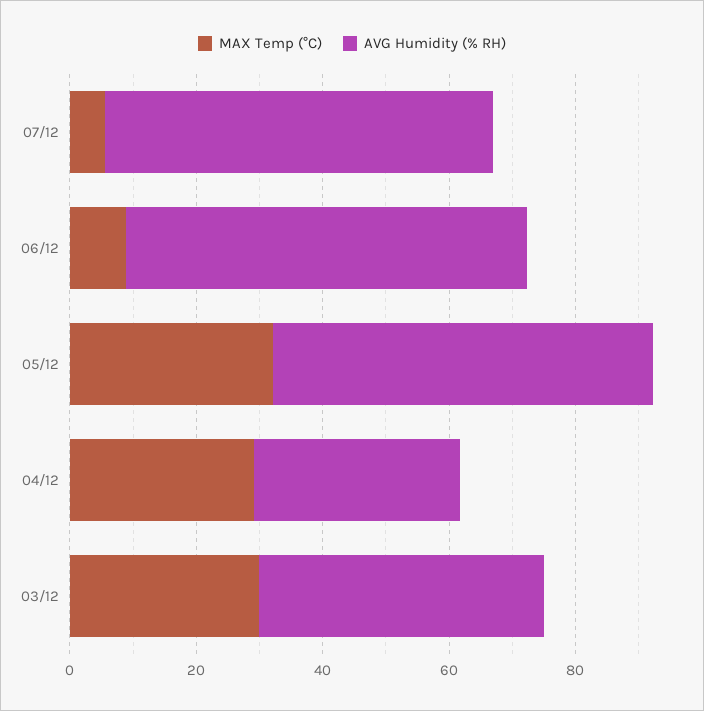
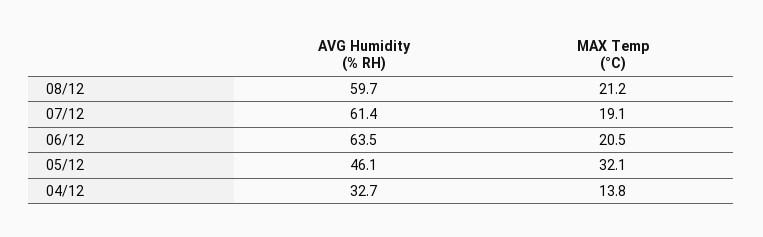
MAX Temp (°C), 07/12: 5 -> 19.1
MAX Temp (°C), 06/12: 10 -> 20.5
AVG Humidity (% RH), 05/12: 60 -> 46.1
MAX Temp (°C), 04/12: 30 -> 13.8
MAX Temp (°C), 03/12: 30 -> none
AVG Humidity (% RH), 03/12: 45 -> none
AVG Humidity (% RH), 08/12: none -> 59.7
MAX Temp (°C), 08/12: none -> 21.2

